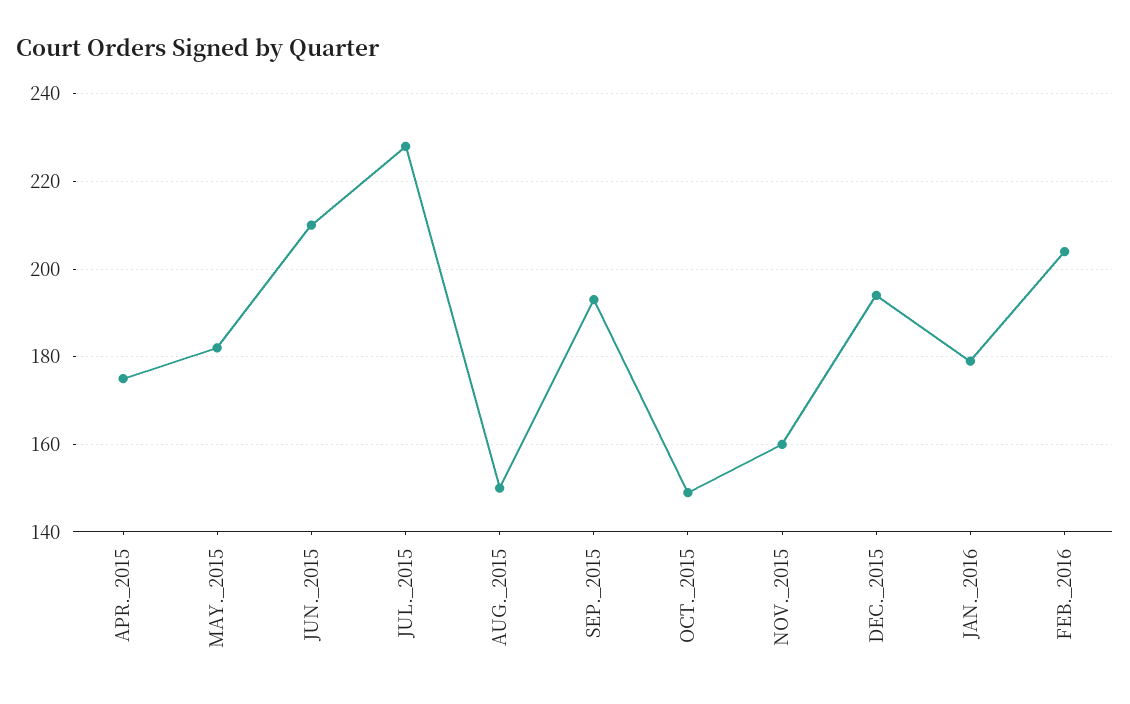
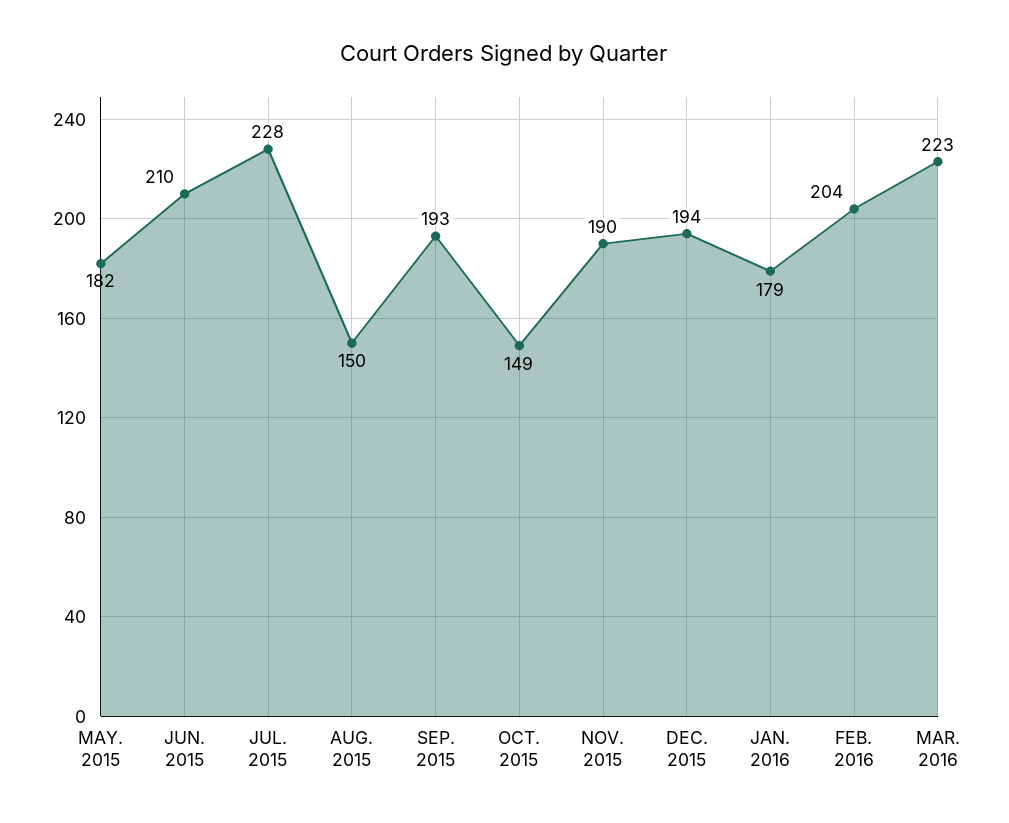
APR._2015: 175 -> none
NOV._2015: 160 -> 190
MAR. 2016: none -> 223

